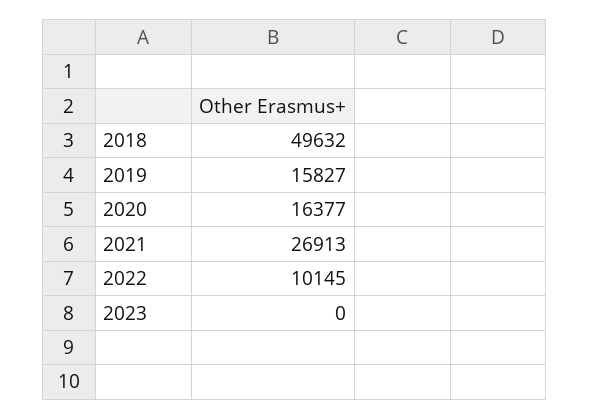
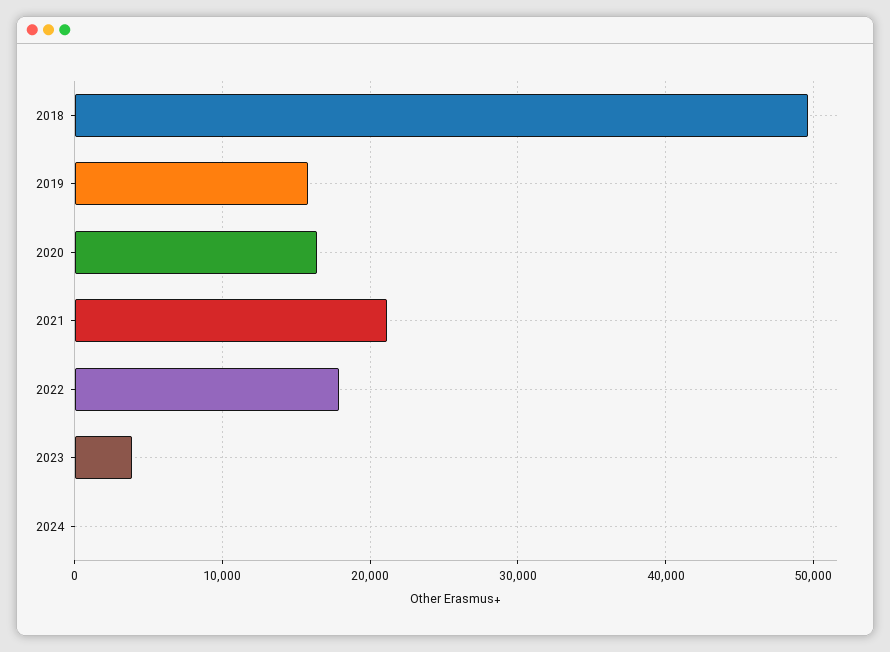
2021: 26913 -> 21000
2022: 10145 -> 18000
2023: 0 -> 4000
2024: none -> 0

